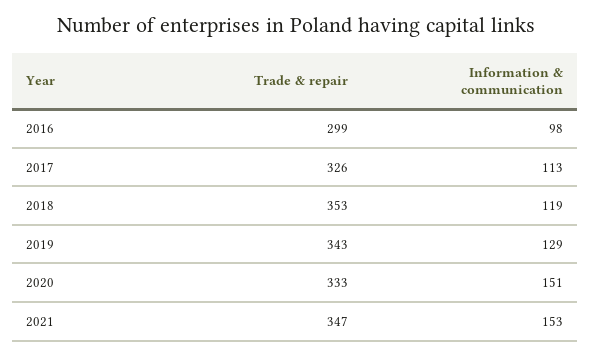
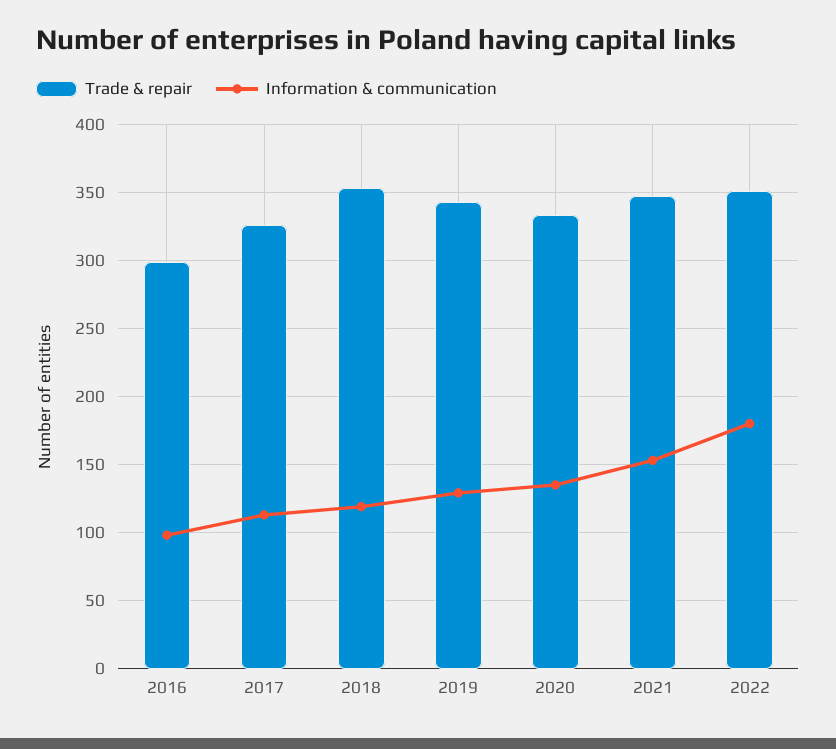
Information & communication, 2020: 151 -> 135
Trade & repair, 2022: none -> 350
Information & communication, 2022: none -> 180

